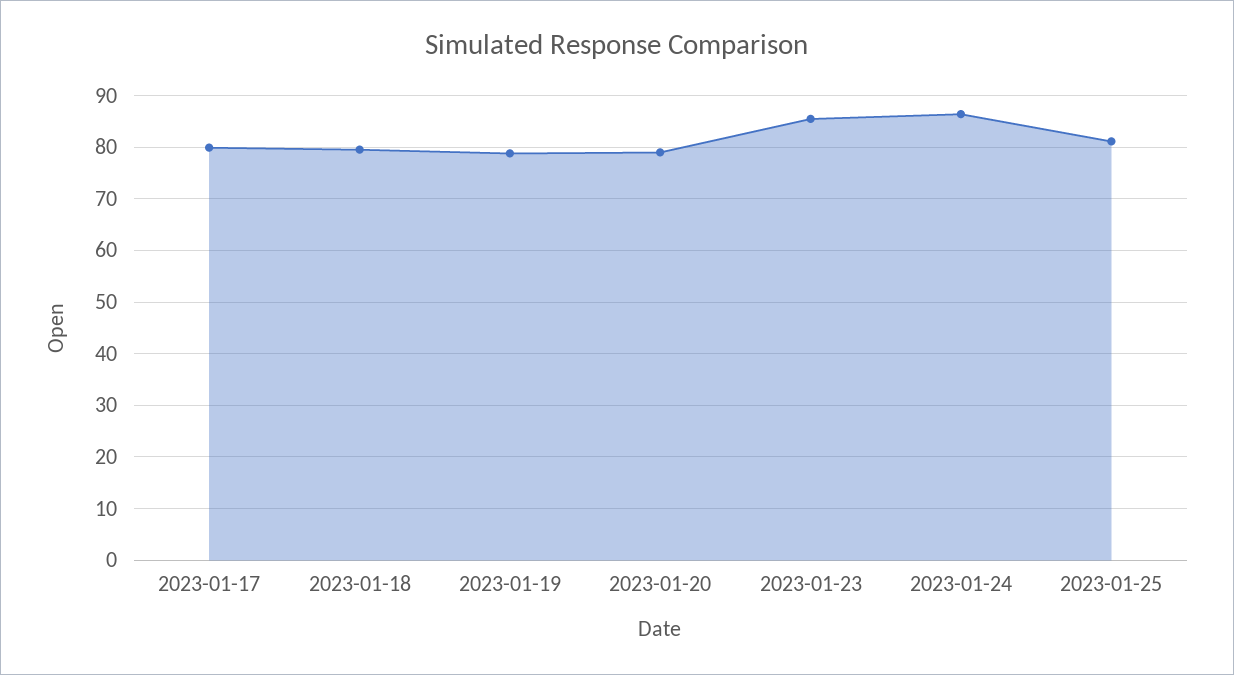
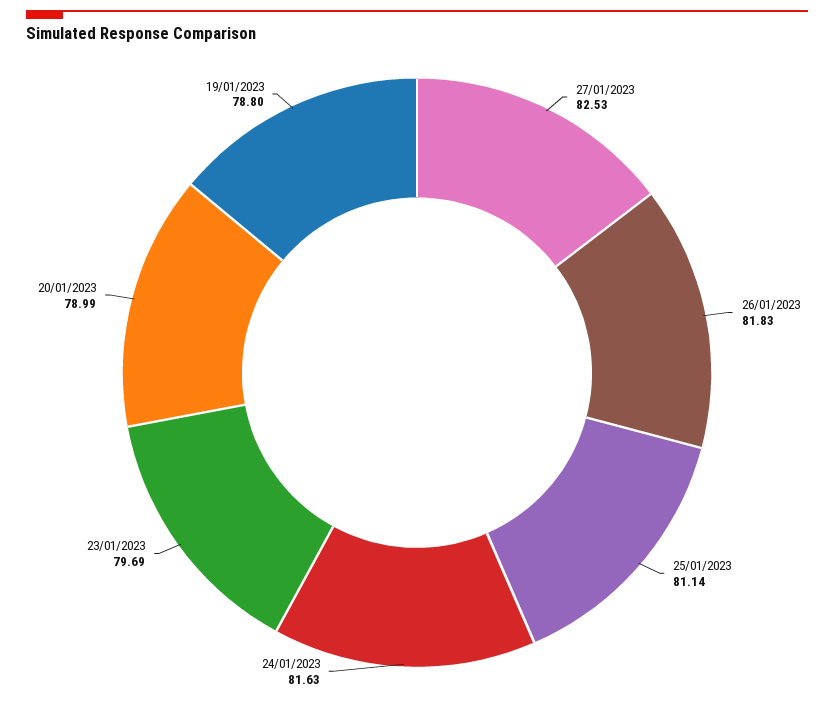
2023-01-17: 80 -> none
2023-01-18: 80 -> none
2023-01-23: 86 -> 79.69
2023-01-24: 86 -> 81.63
27/01/2023: none -> 82.53
26/01/2023: none -> 81.83

